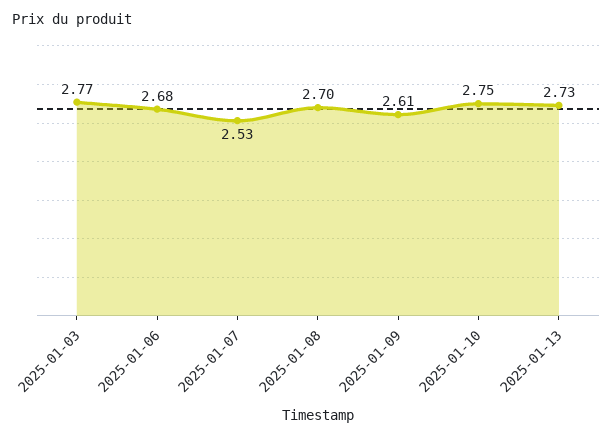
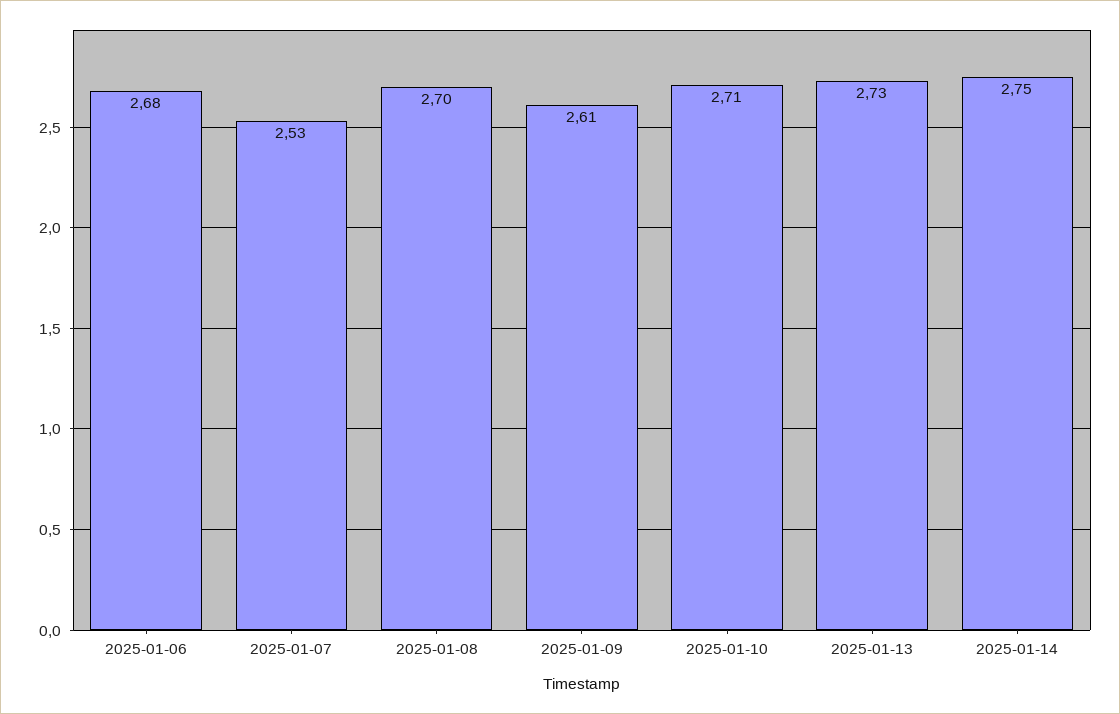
2025-01-03: 2.77 -> none
2025-01-10: 2.75 -> 2.71
2025-01-14: none -> 2.75

